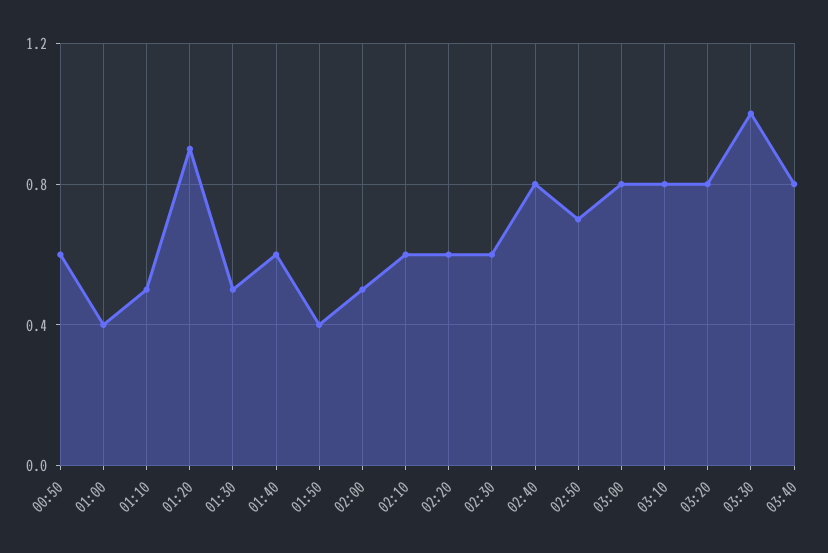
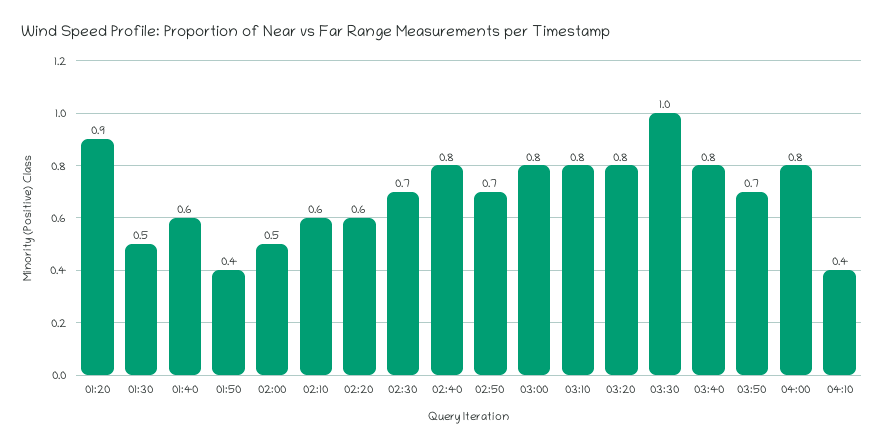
00:50: 0.6 -> none
01:00: 0.4 -> none
01:10: 0.5 -> none
02:30: 0.6 -> 0.7
03:50: none -> 0.7
04:00: none -> 0.8
04:10: none -> 0.4

